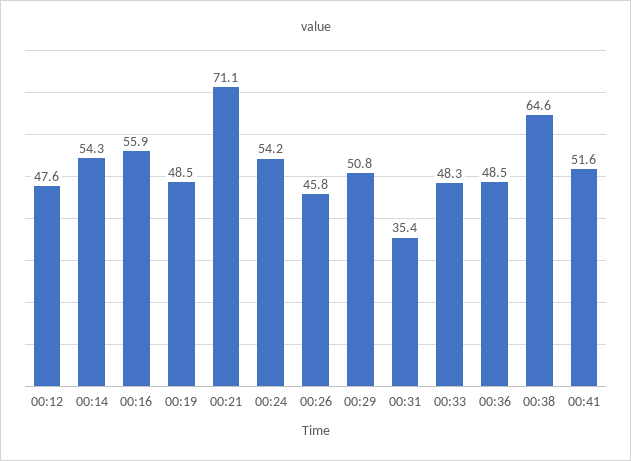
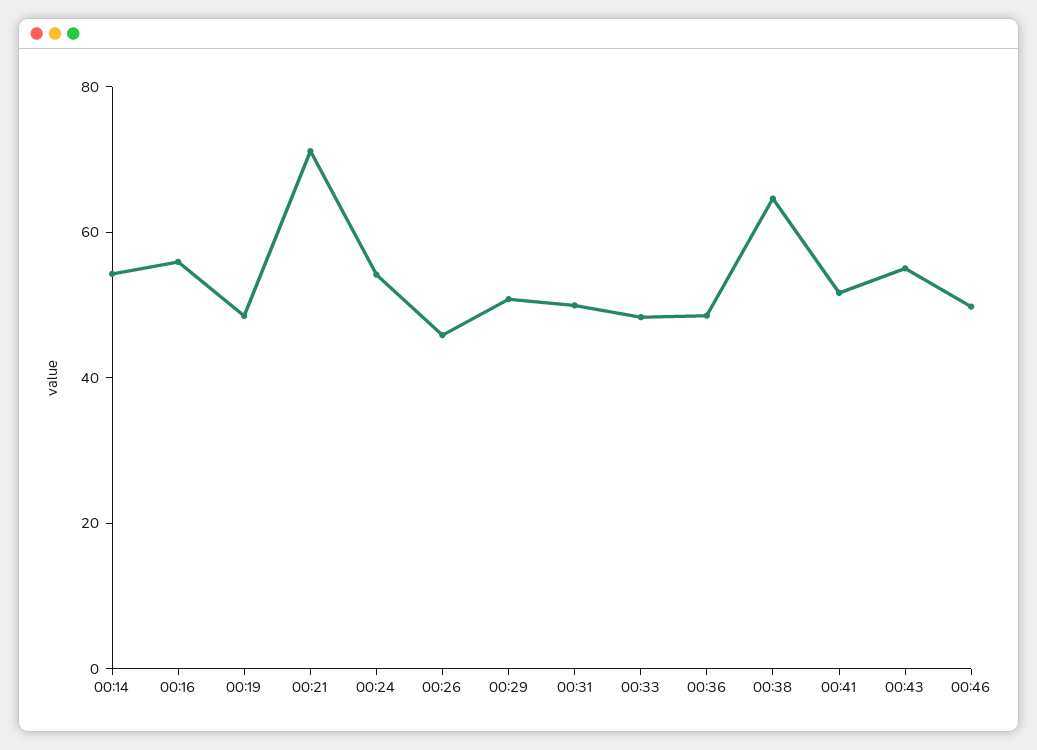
00:12: 47.6 -> none
00:31: 35.4 -> 50
00:43: none -> 55
00:46: none -> 50

